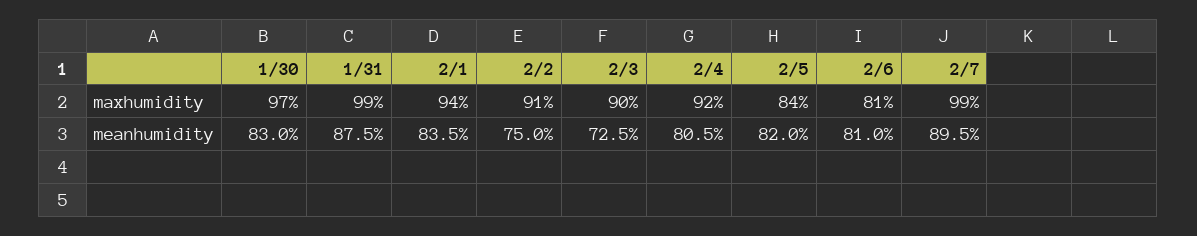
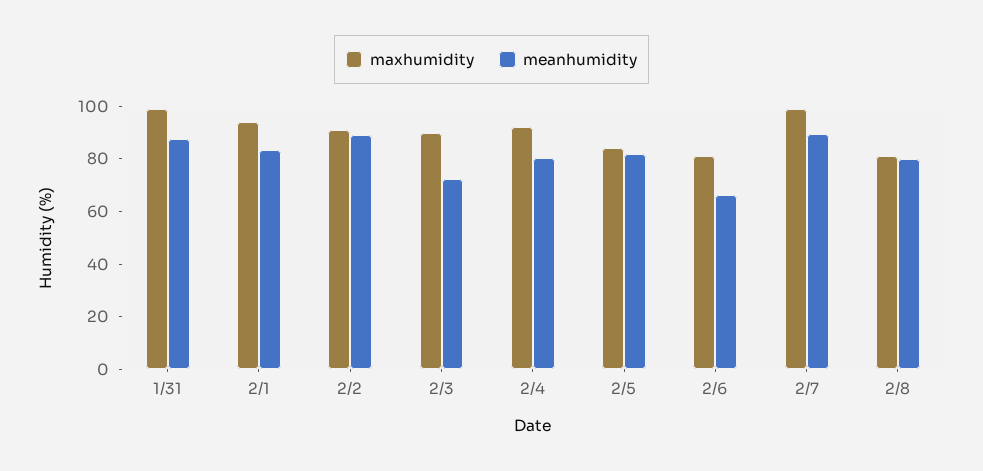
maxhumidity, 1/30: 97 -> none
meanhumidity, 1/30: 83 -> none
meanhumidity, 2/2: 75 -> 90
meanhumidity, 2/6: 81 -> 65
maxhumidity, 2/8: none -> 80
meanhumidity, 2/8: none -> 80

